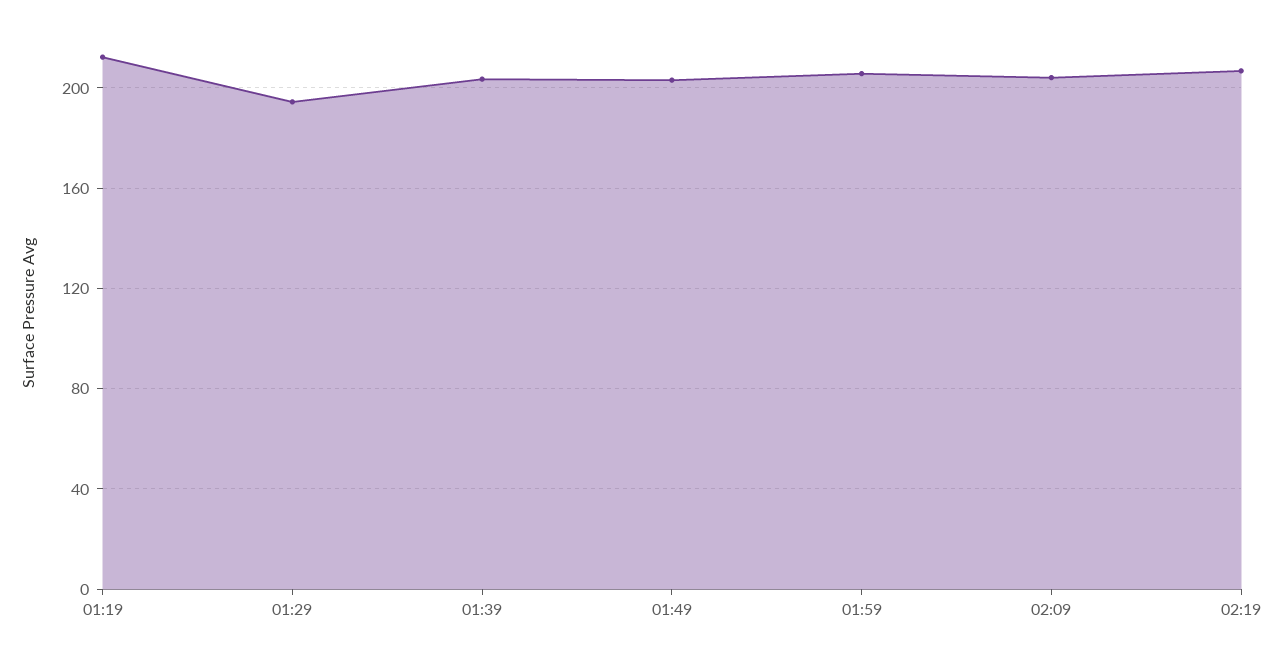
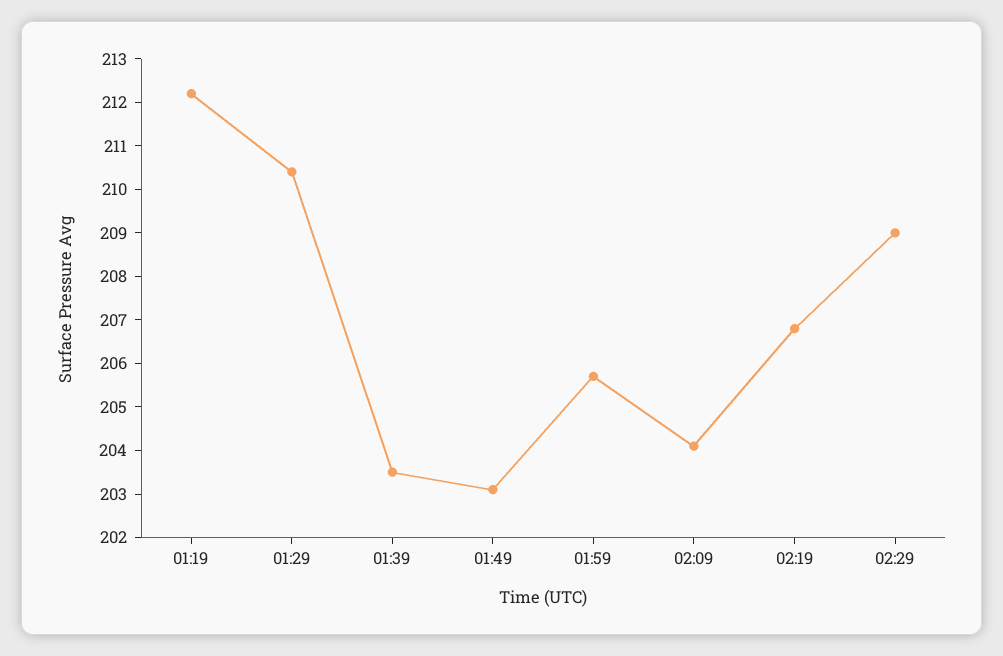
01:29: 195 -> 210.5
02:29: none -> 209

